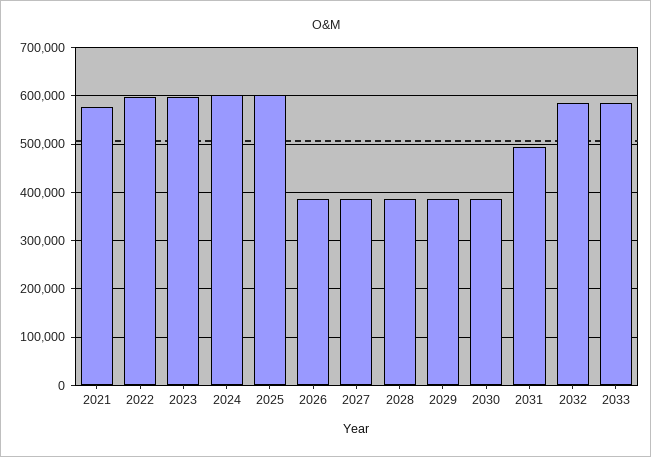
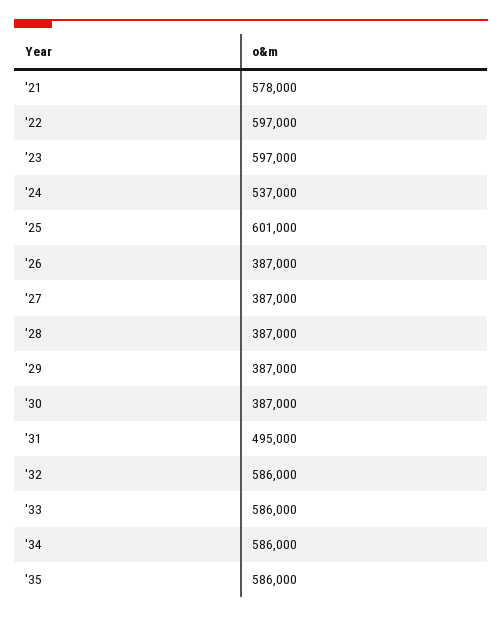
2024: 600000 -> 537000
'34: none -> 586000
'35: none -> 586000

